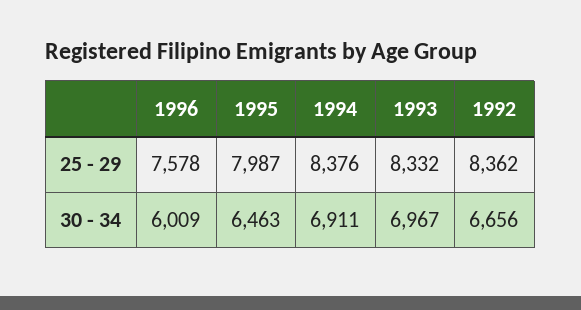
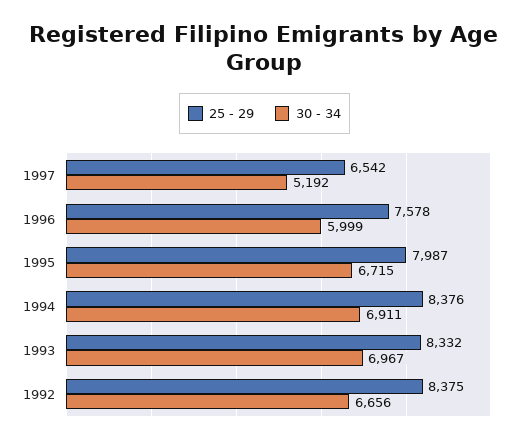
25 - 29, 1992: 8362 -> 8375
30 - 34, 1996: 6009 -> 5999
30 - 34, 1995: 6463 -> 6715
25 - 29, 1997: none -> 6542
30 - 34, 1997: none -> 5192

